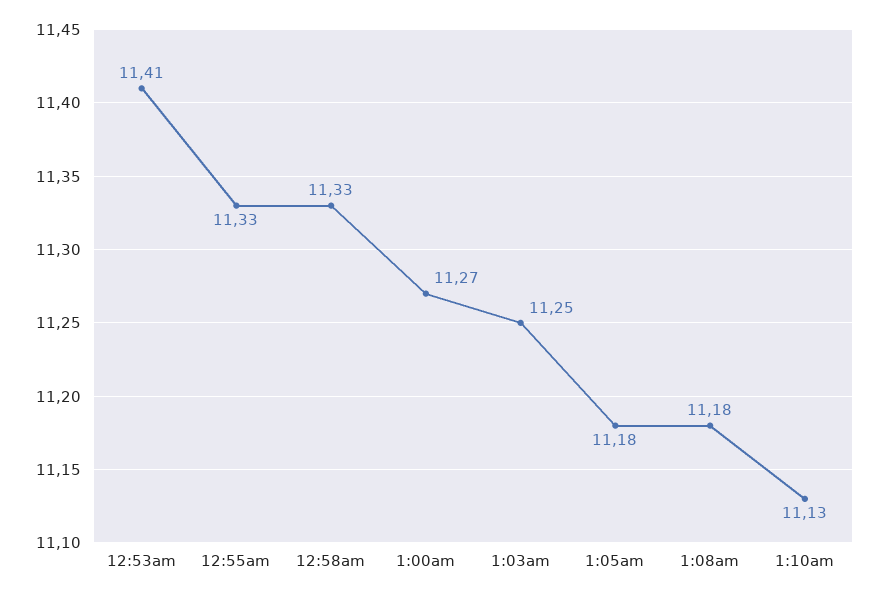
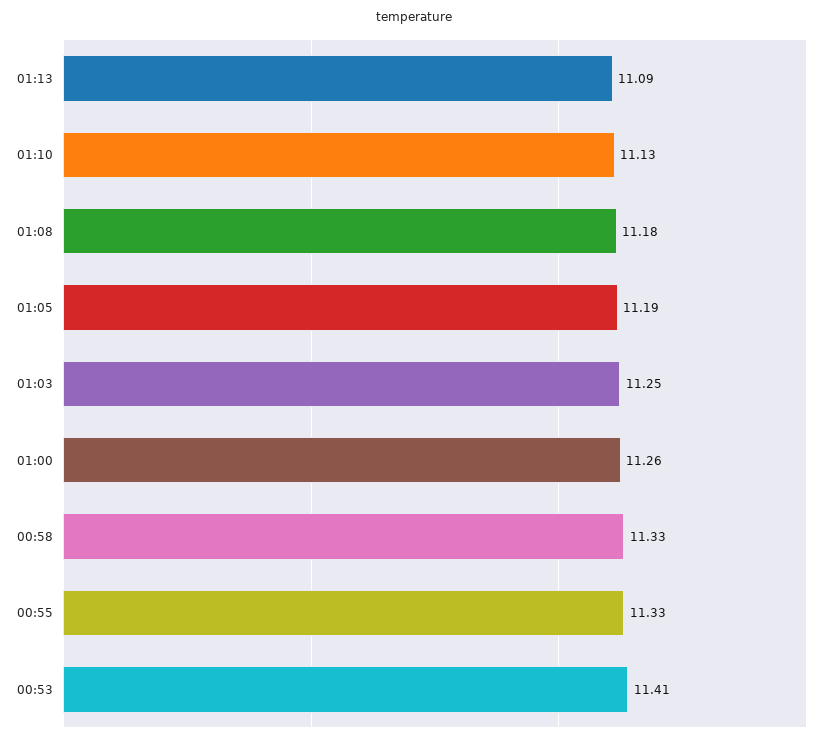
1:00am: 11.27 -> 11.26
1:05am: 11.18 -> 11.19
01:13: none -> 11.09

